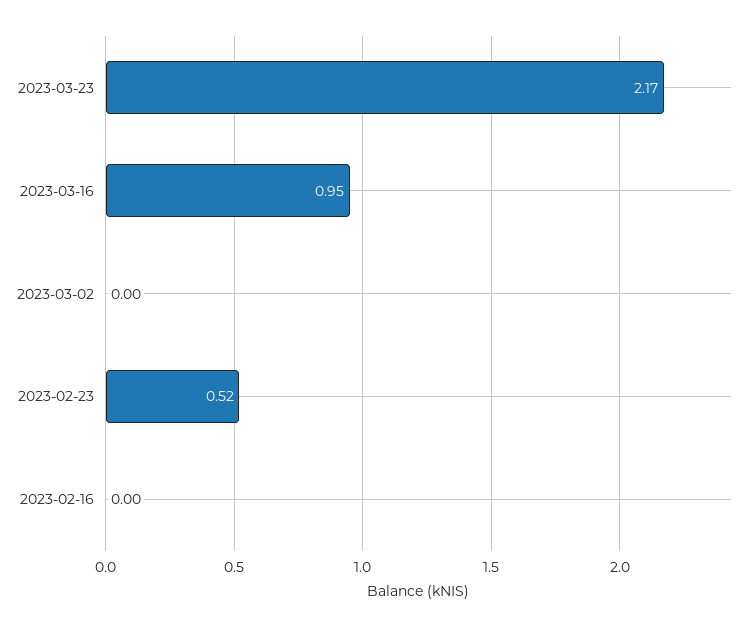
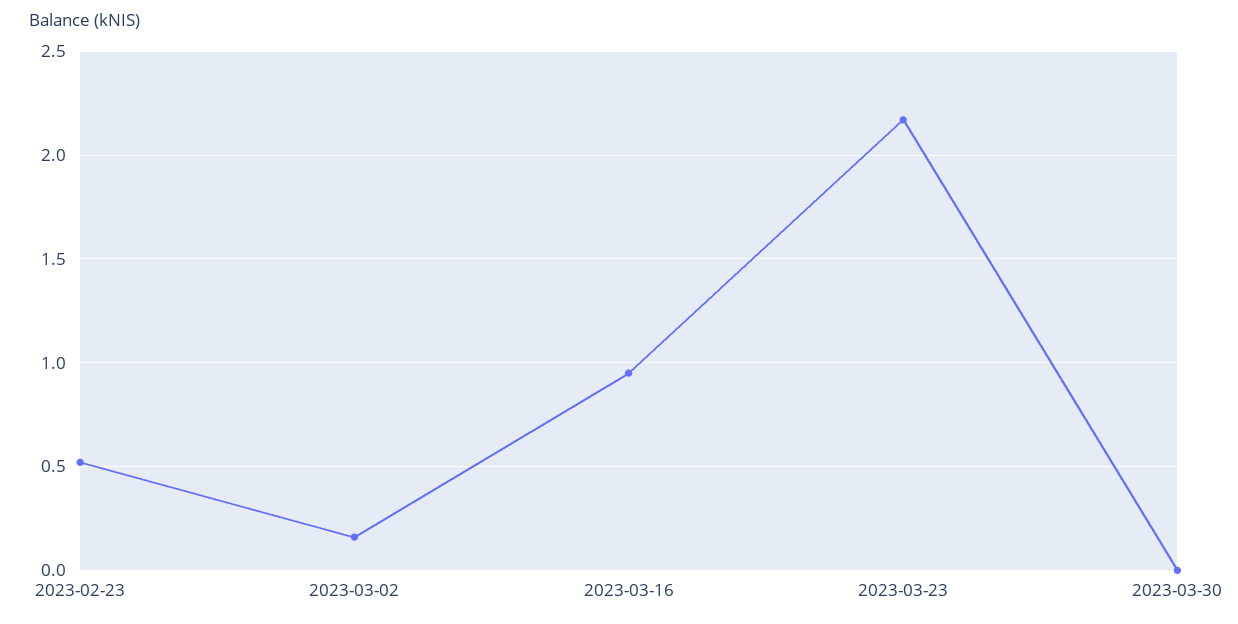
2023-03-02: 0 -> 0.15
2023-02-16: 0 -> none
2023-03-30: none -> 0

